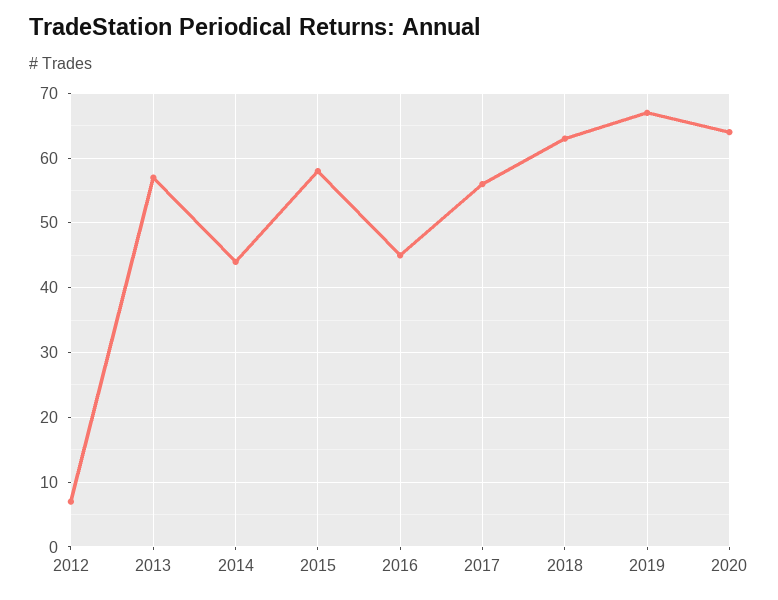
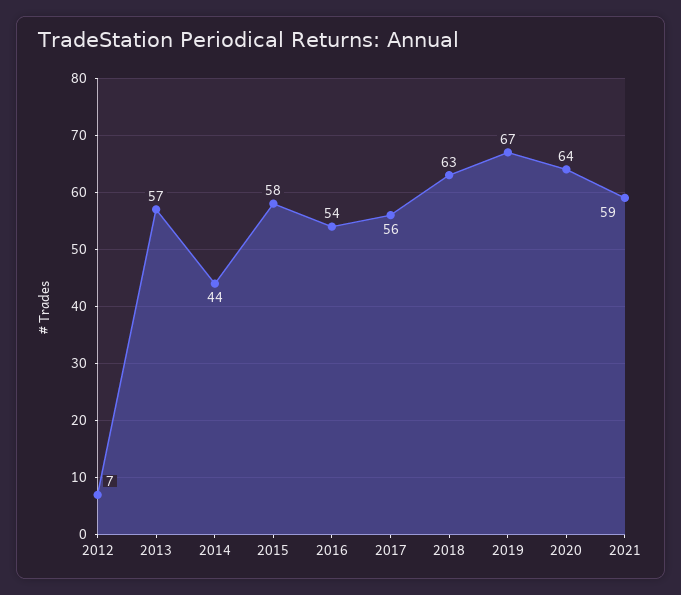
2016: 45 -> 54
2021: none -> 59

